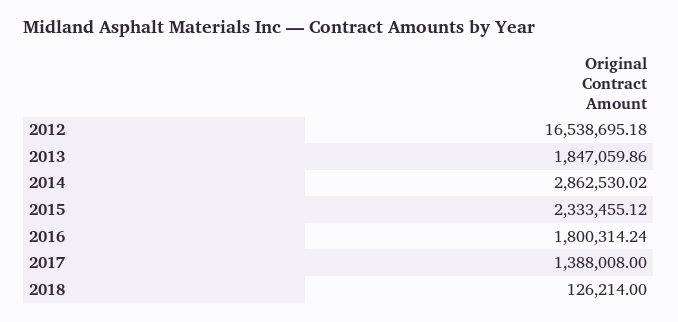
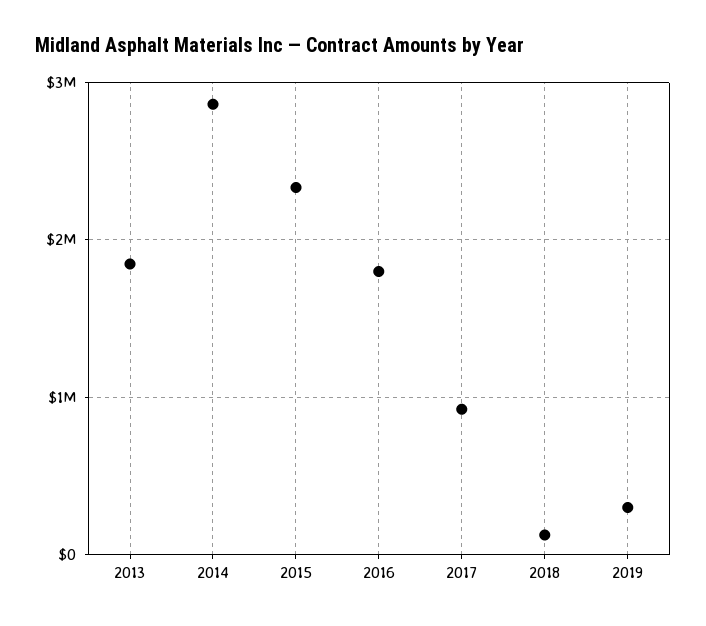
2012: 16538695.18 -> none
2017: 1388008 -> 900000
2019: none -> 300000

